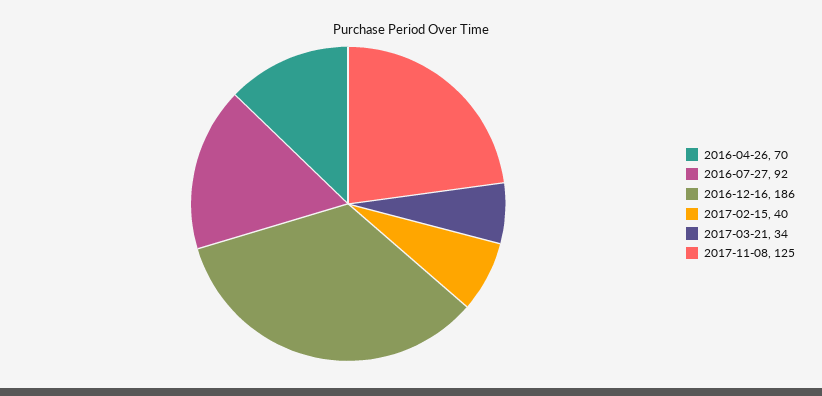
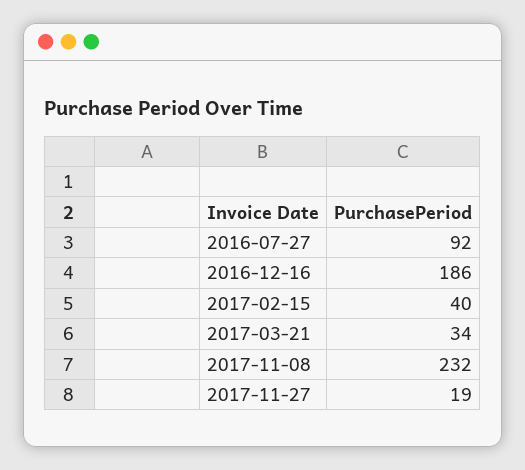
2016-04-26: 70 -> none
2017-11-08: 125 -> 232
2017-11-27: none -> 19

